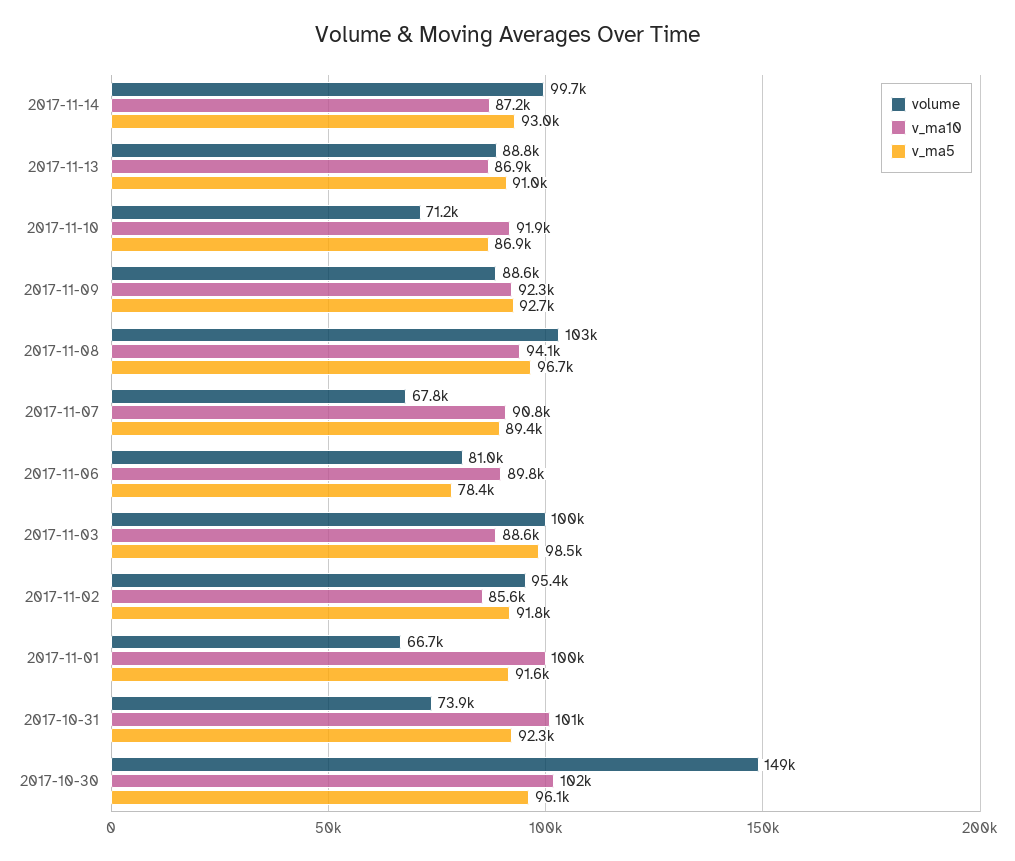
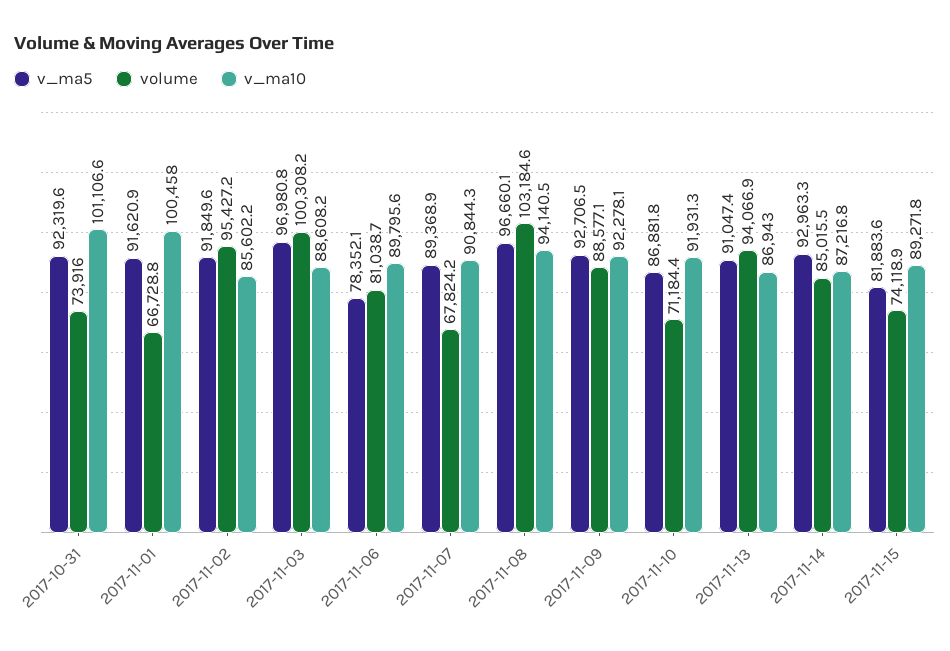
volume, 2017-11-14: 99700 -> 85015.5
volume, 2017-11-13: 88800 -> 94066.9
v_ma5, 2017-11-03: 98500 -> 96980.8
volume, 2017-10-30: 149000 -> none
v_ma10, 2017-10-30: 102000 -> none
v_ma5, 2017-10-30: 96100 -> none
v_ma5, 2017-11-15: none -> 81883.6
volume, 2017-11-15: none -> 74118.9
v_ma10, 2017-11-15: none -> 89271.8

